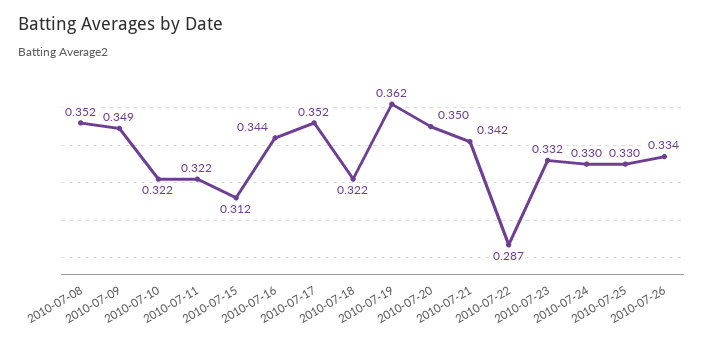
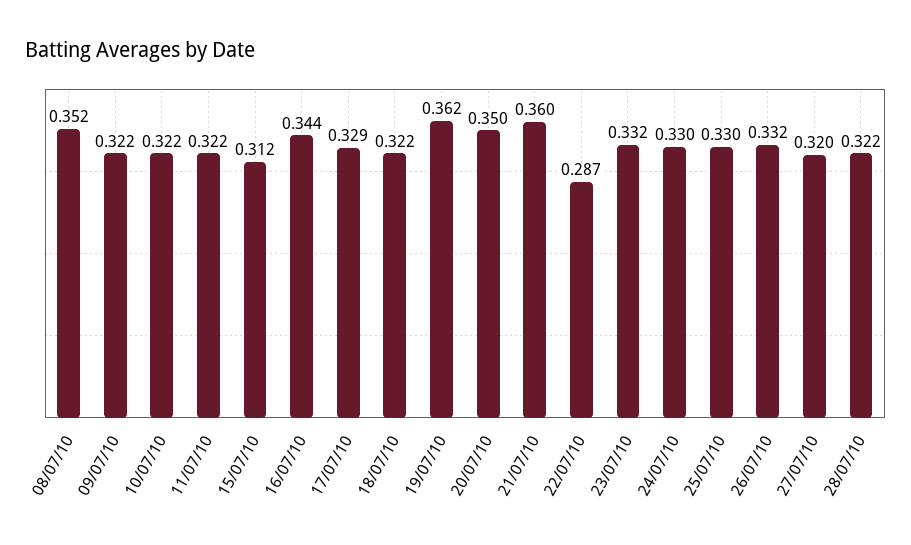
2010-07-09: 0.349 -> 0.322
2010-07-17: 0.352 -> 0.329
2010-07-21: 0.342 -> 0.36
2010-07-26: 0.334 -> 0.332
27/07/10: none -> 0.32
28/07/10: none -> 0.322

